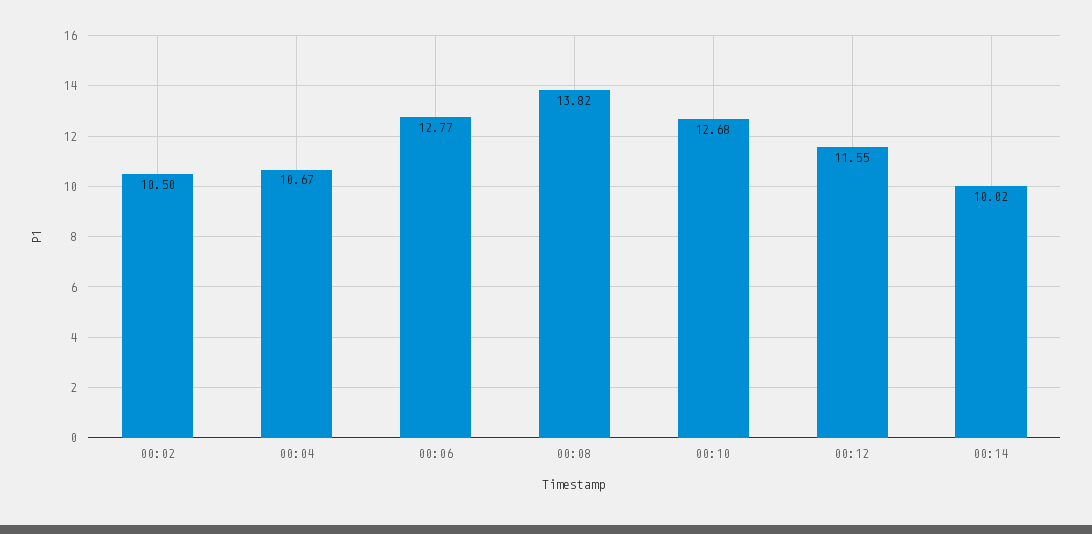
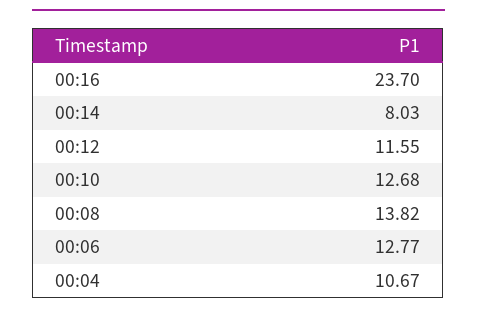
00:02: 10.5 -> none
00:14: 10.02 -> 8.03
00:16: none -> 23.7

